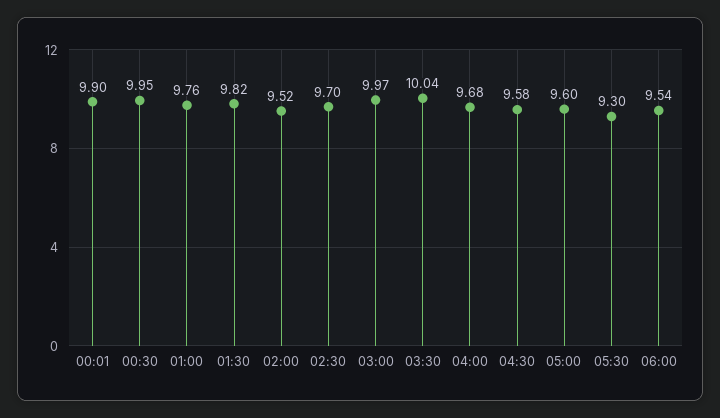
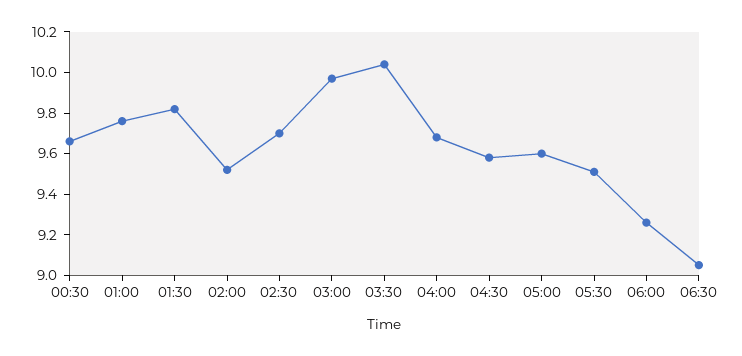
00:01: 9.9 -> none
00:30: 9.95 -> 9.65
05:30: 9.3 -> 9.5
06:00: 9.54 -> 9.25
06:30: none -> 9.05

